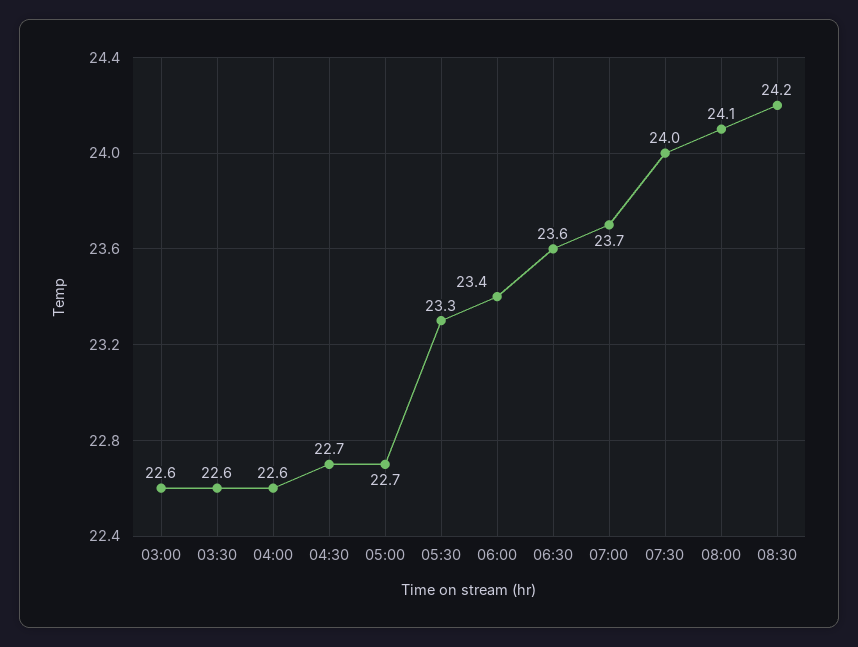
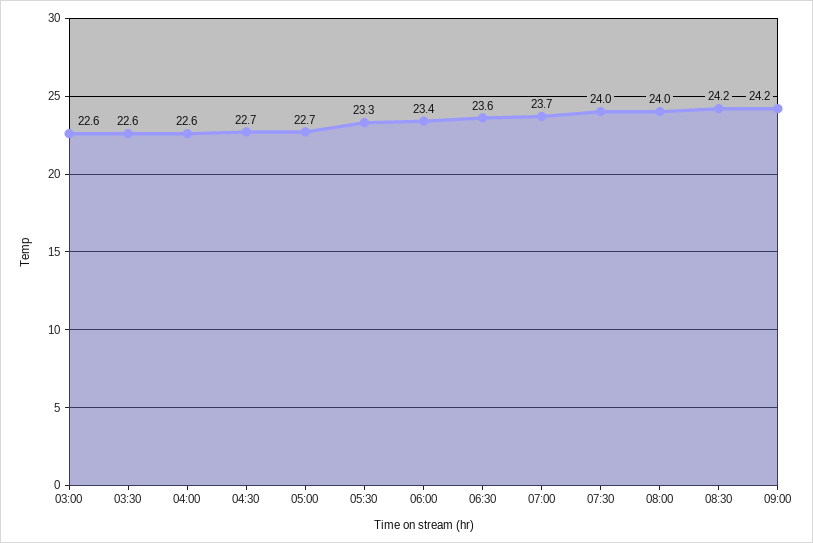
08:00: 24.1 -> 24
09:00: none -> 24.2

